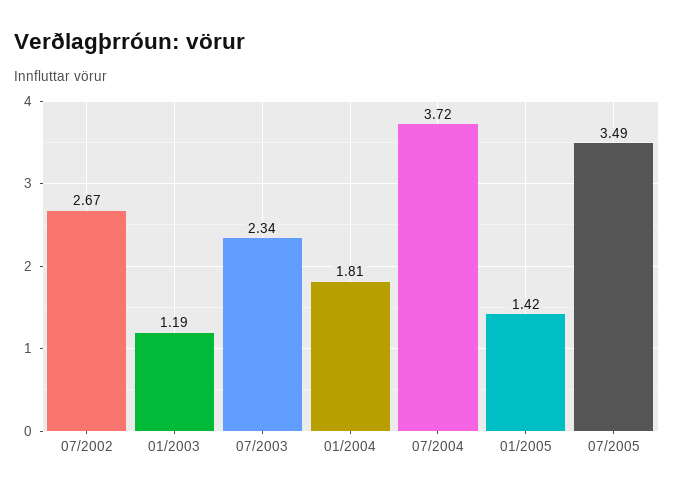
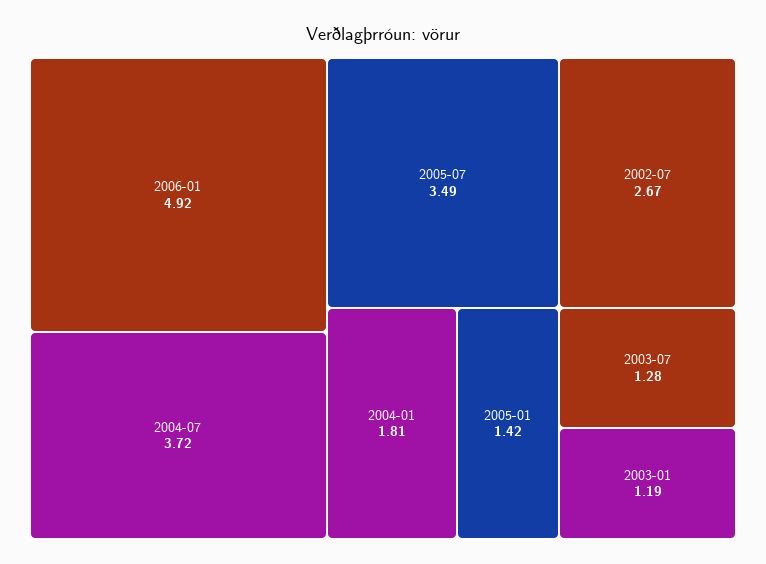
07/2003: 2.34 -> 1.28
2006-01: none -> 4.92

